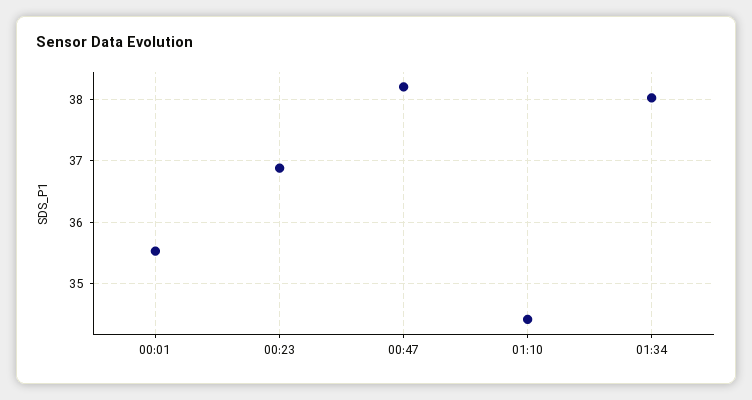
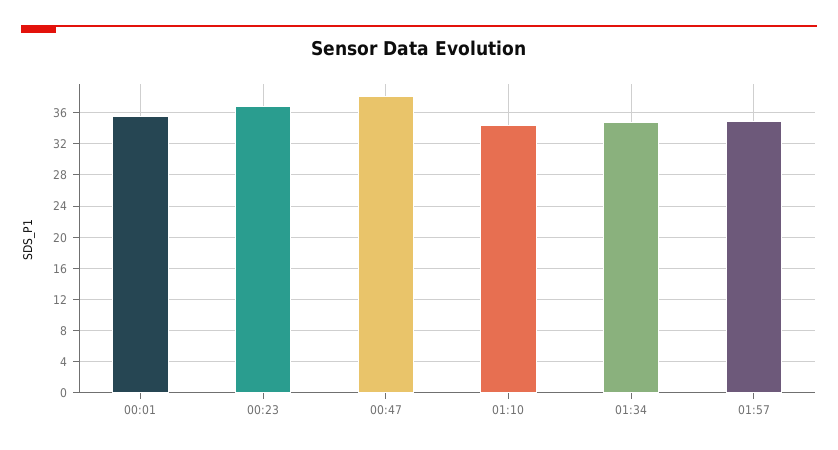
01:34: 38 -> 35
01:57: none -> 35

